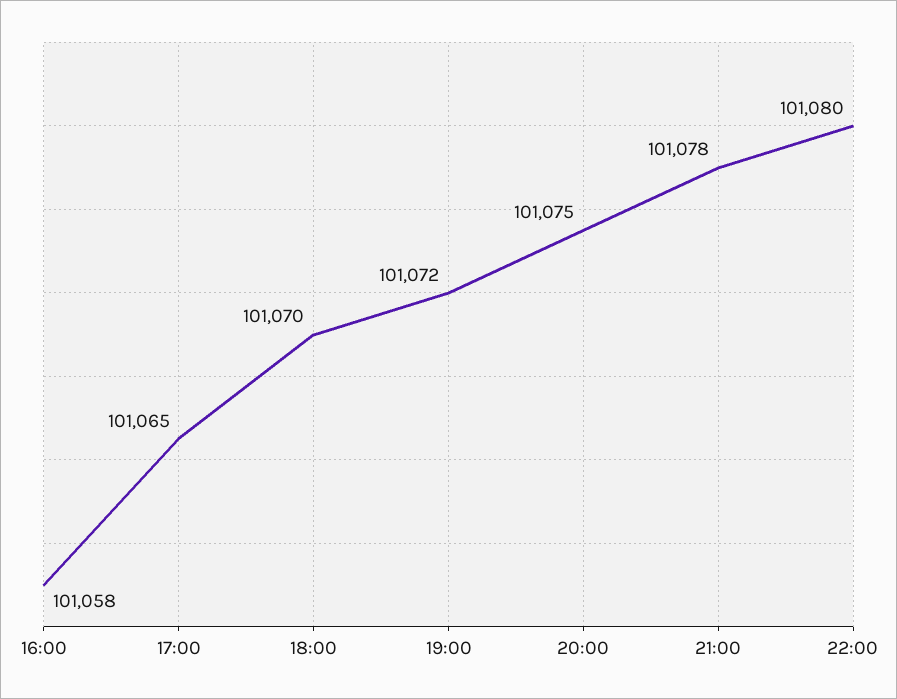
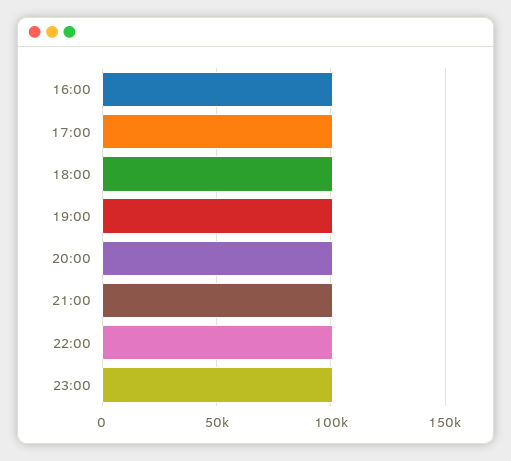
23:00: none -> 100000

